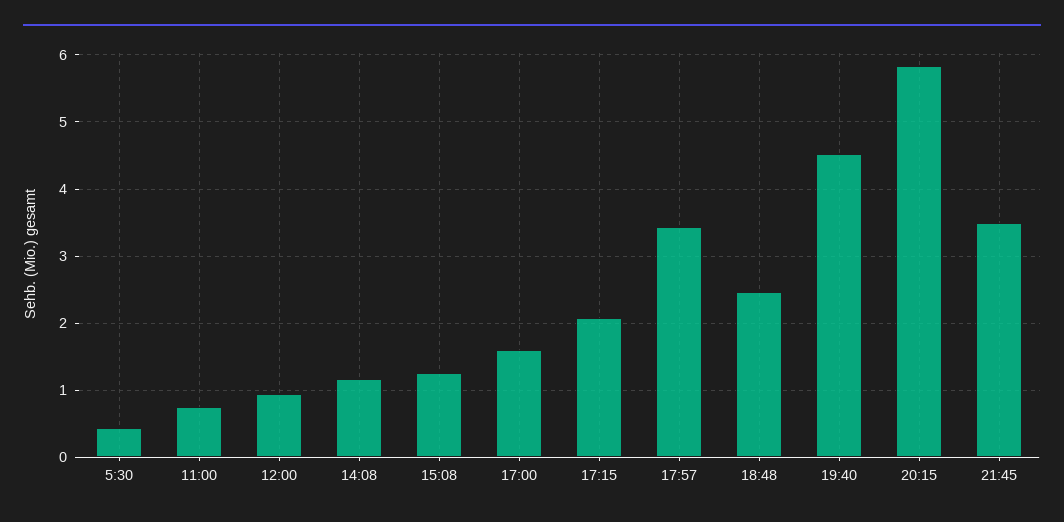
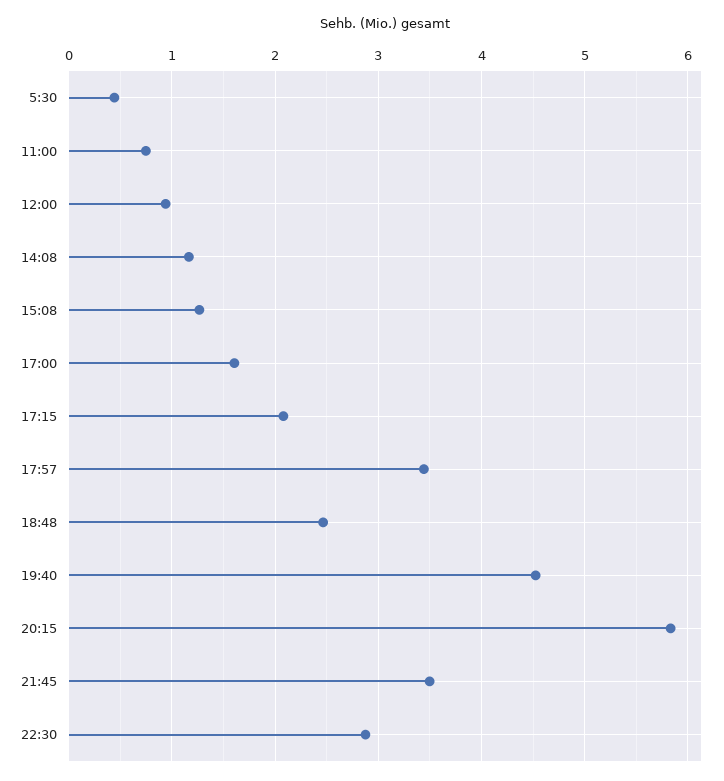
22:30: none -> 2.9

